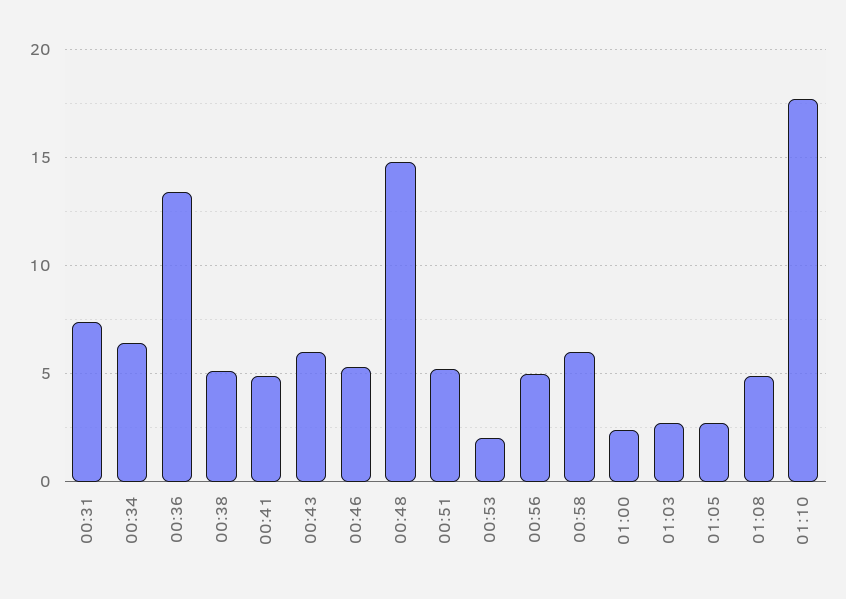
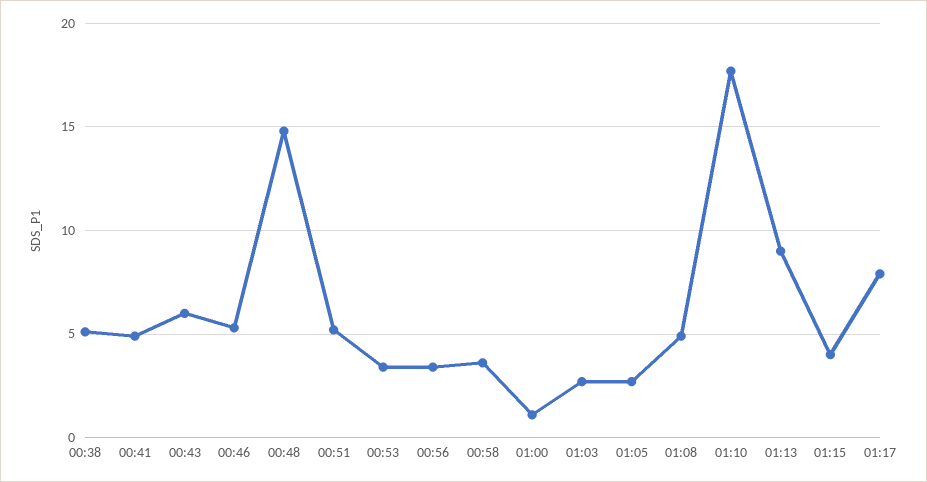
00:31: 7.5 -> none
00:34: 6.5 -> none
00:36: 13.5 -> none
00:53: 2 -> 3.5
00:56: 5 -> 3.5
00:58: 6 -> 3.5
01:00: 2.5 -> 1
01:13: none -> 9
01:15: none -> 4
01:17: none -> 8

